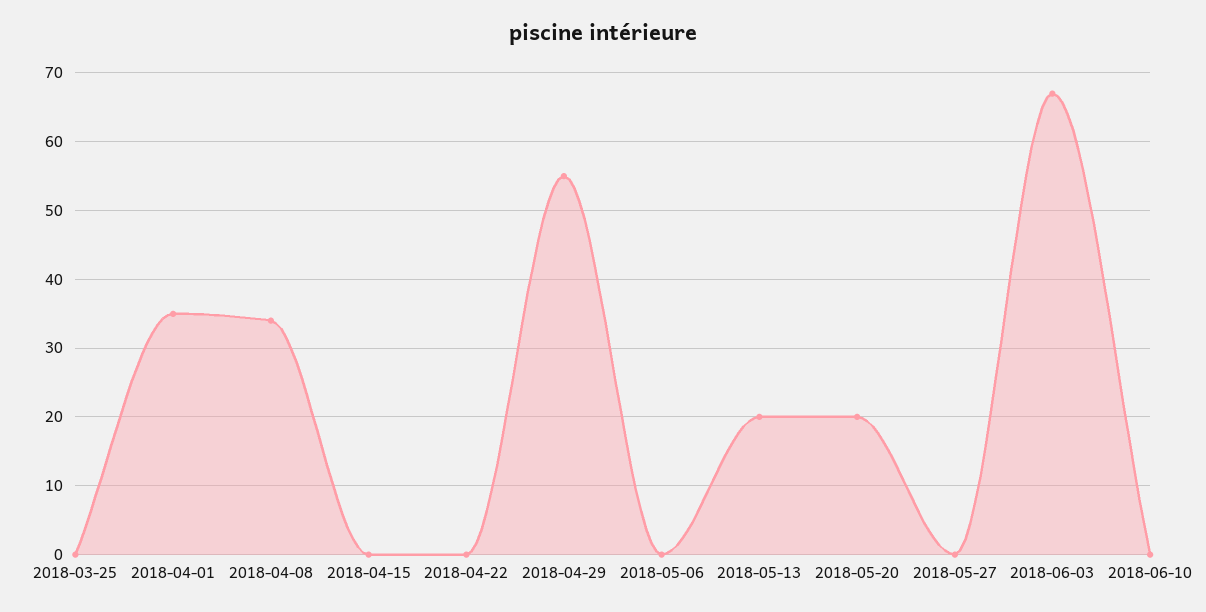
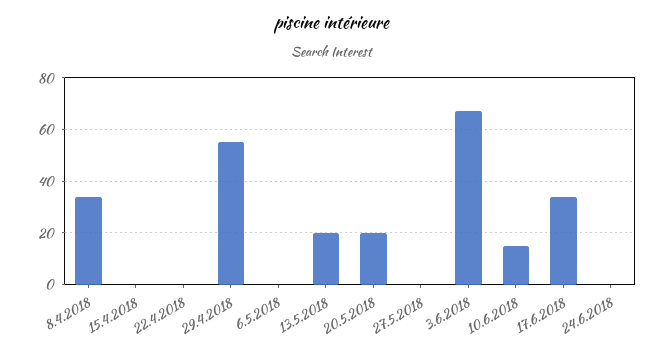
2018-03-25: 0 -> none
2018-04-01: 35 -> none
2018-06-10: 0 -> 15
17.6.2018: none -> 35
24.6.2018: none -> 0

